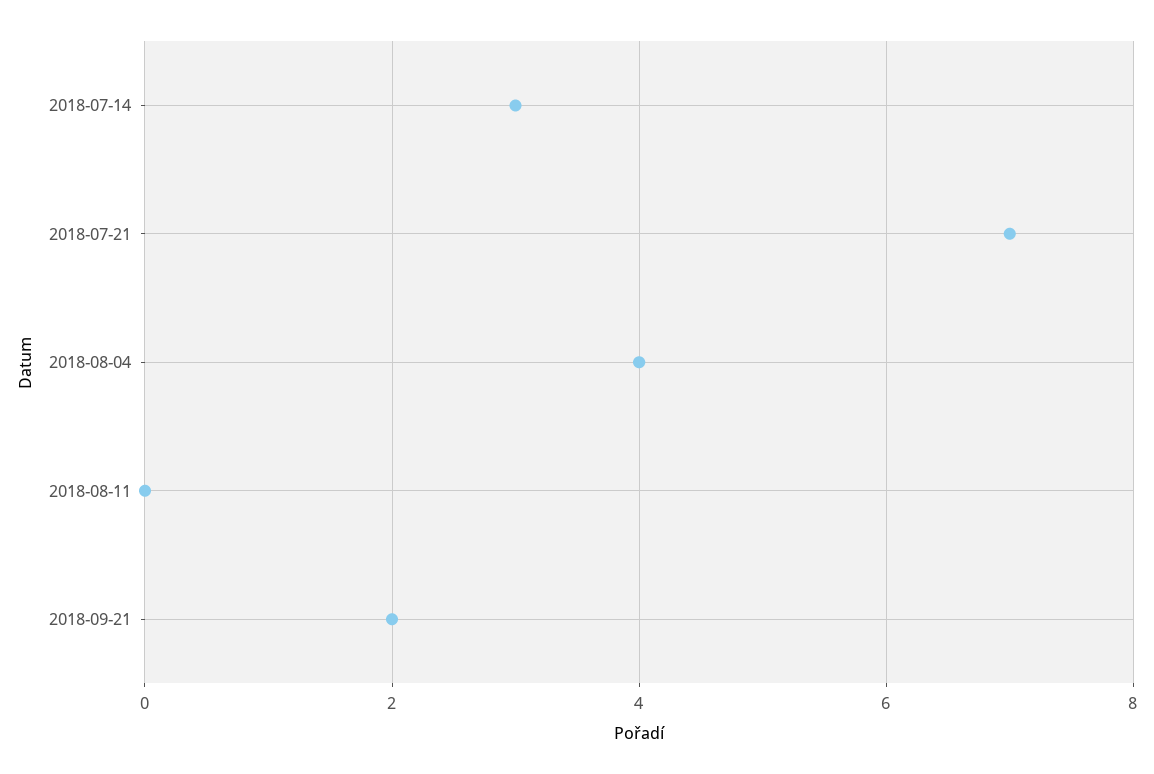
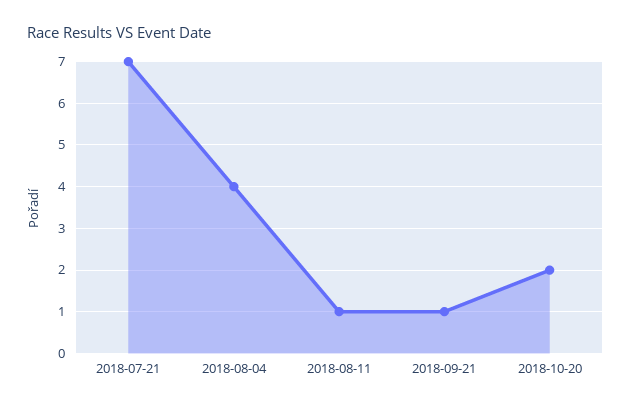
2018-07-14: 3 -> none
2018-08-11: 0 -> 1
2018-09-21: 2 -> 1
2018-10-20: none -> 2

